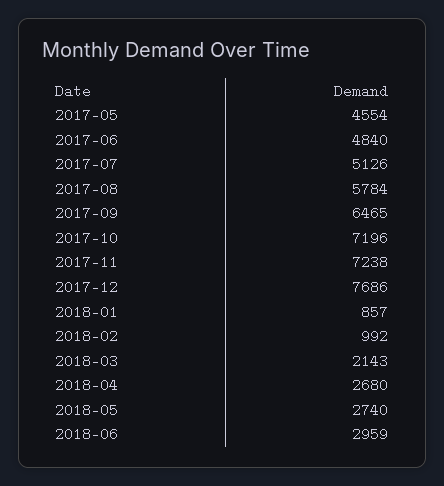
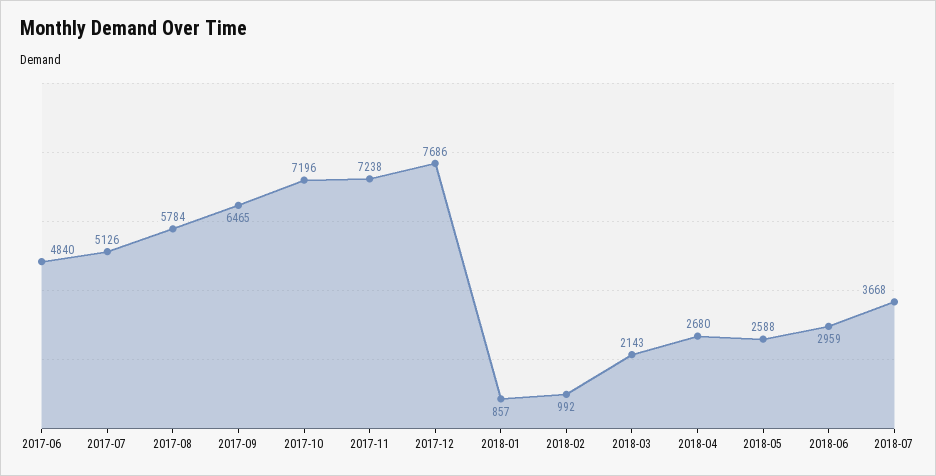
2017-05: 4554 -> none
2018-05: 2740 -> 2588
2018-07: none -> 3668

